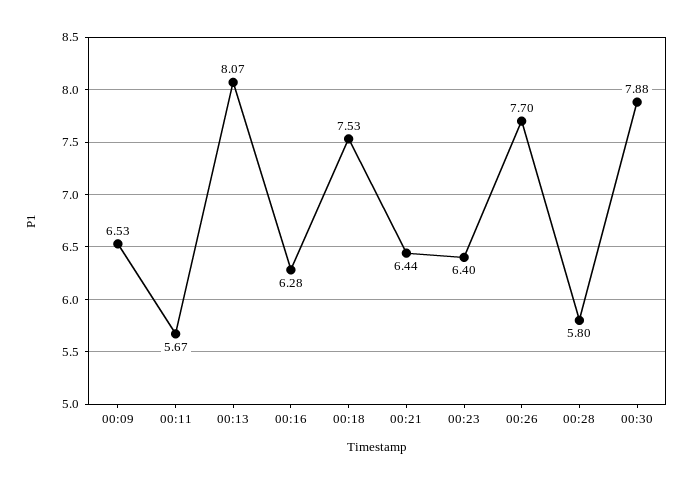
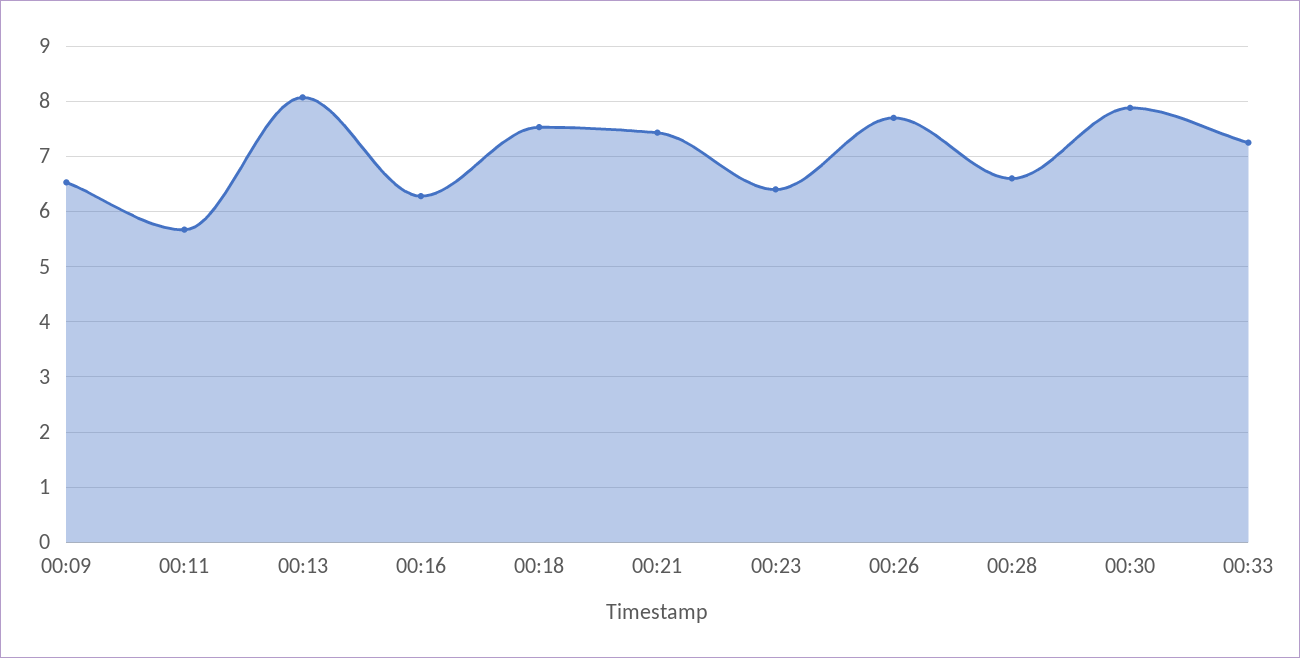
00:21: 6.44 -> 7.4
00:28: 5.8 -> 6.6
00:33: none -> 7.2

